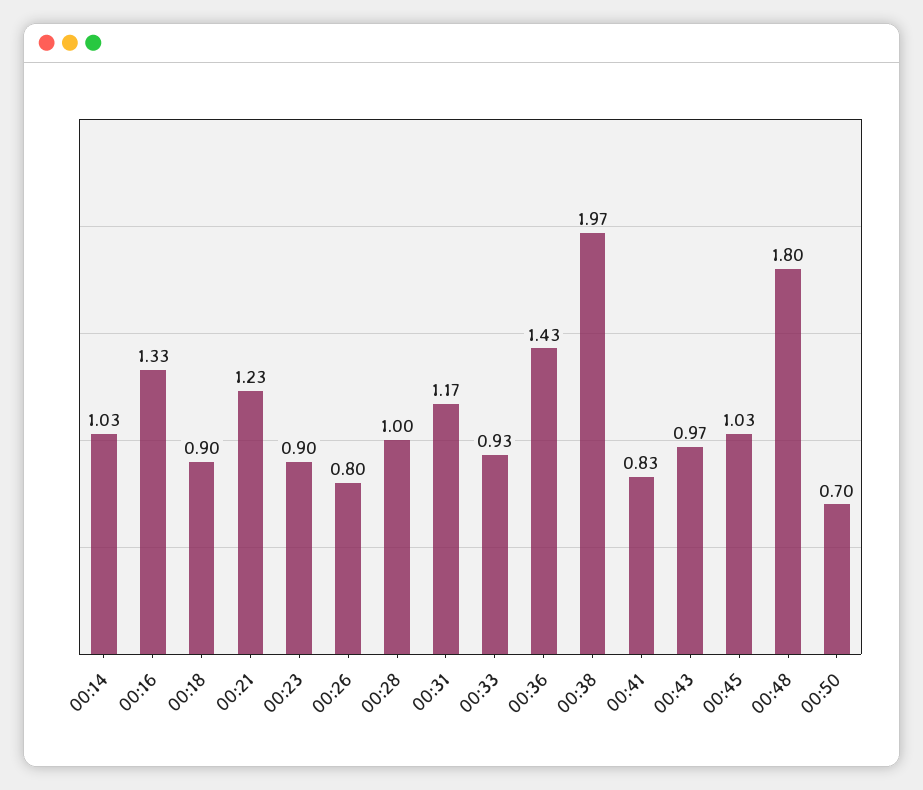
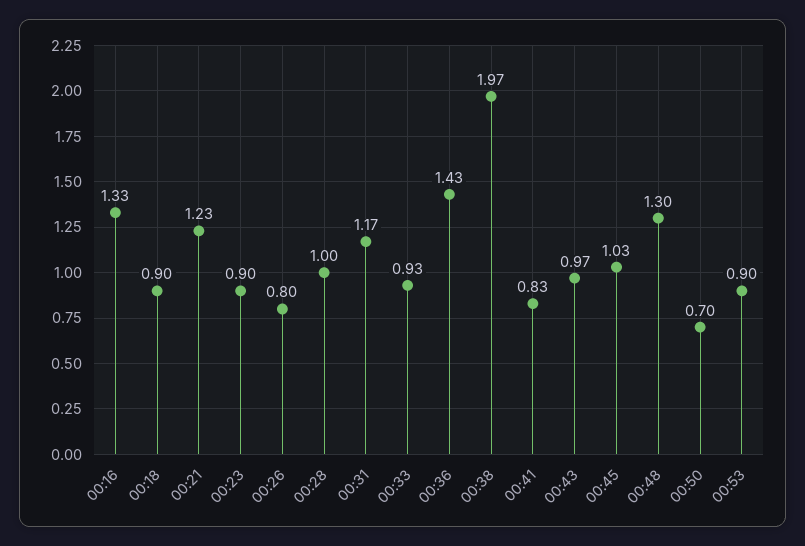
00:14: 1.03 -> none
00:48: 1.8 -> 1.3
00:53: none -> 0.9

